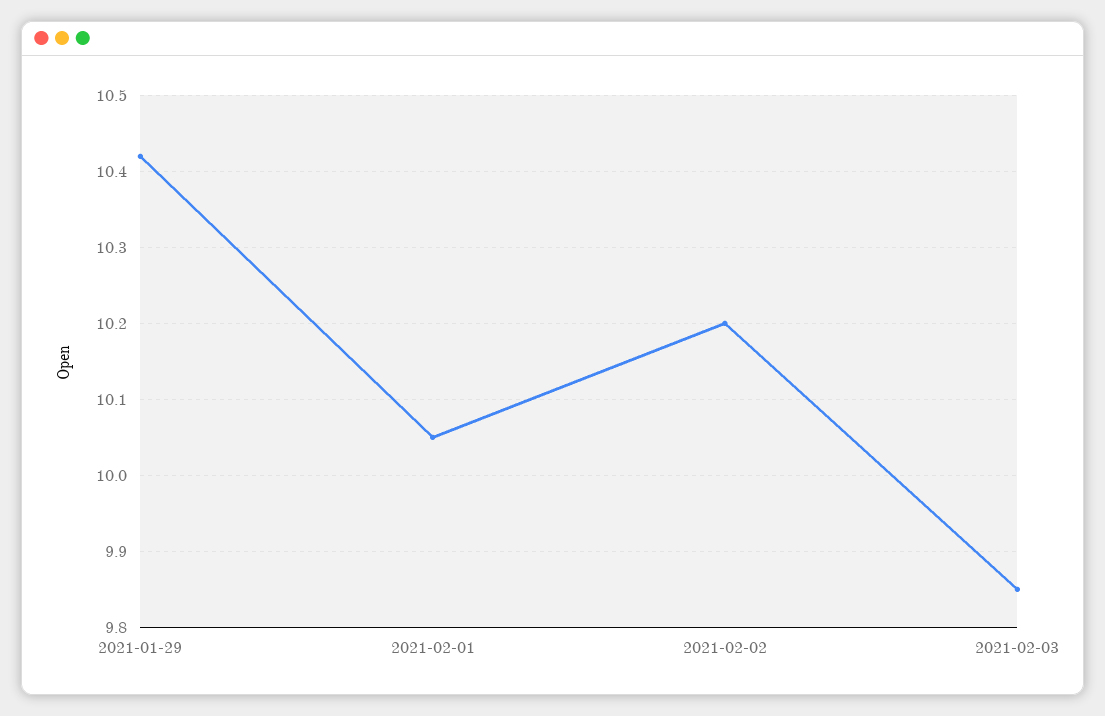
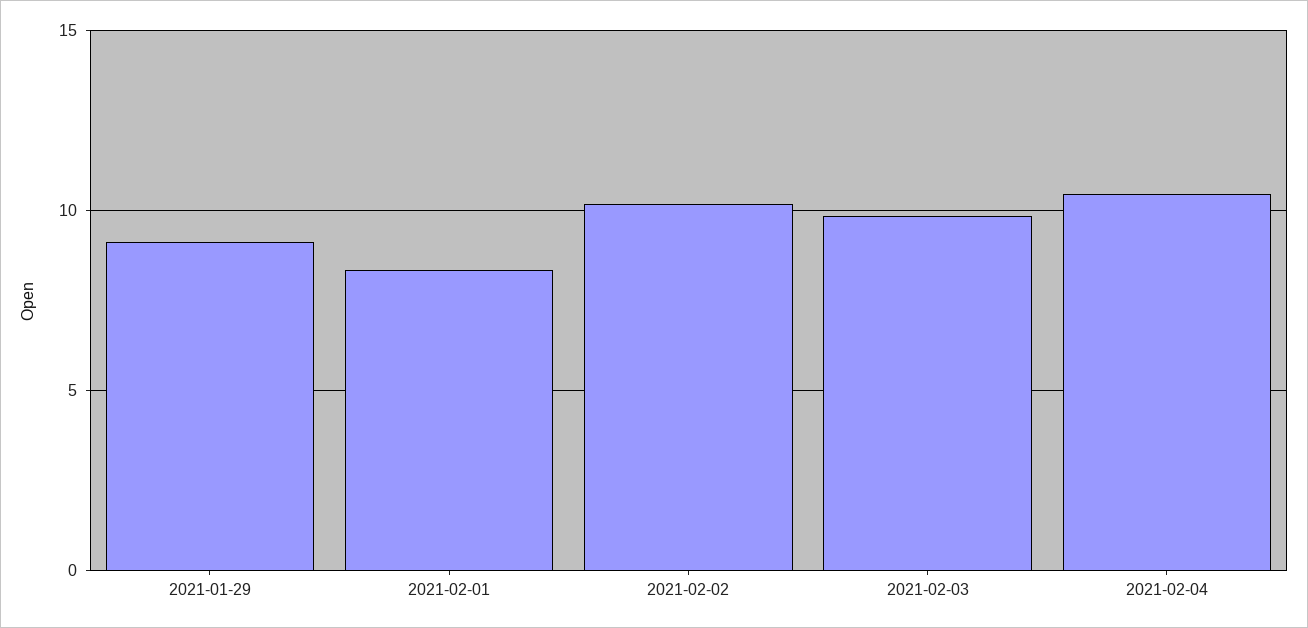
2021-01-29: 10.42 -> 9
2021-02-01: 10.05 -> 8.5
2021-02-04: none -> 10.5

